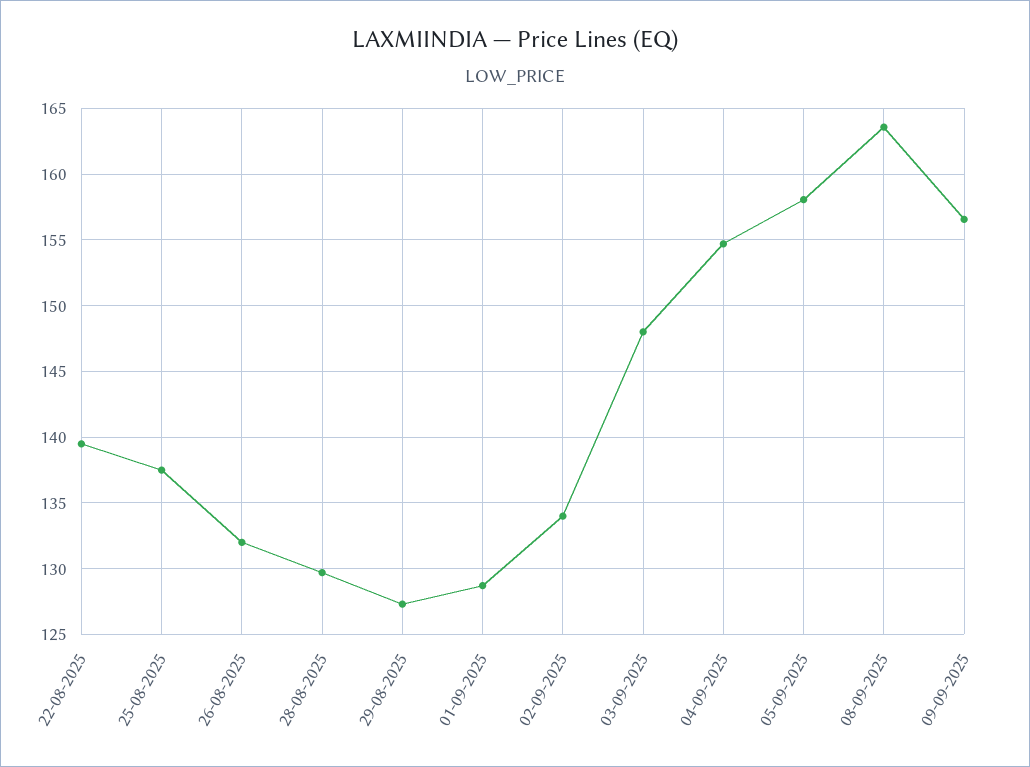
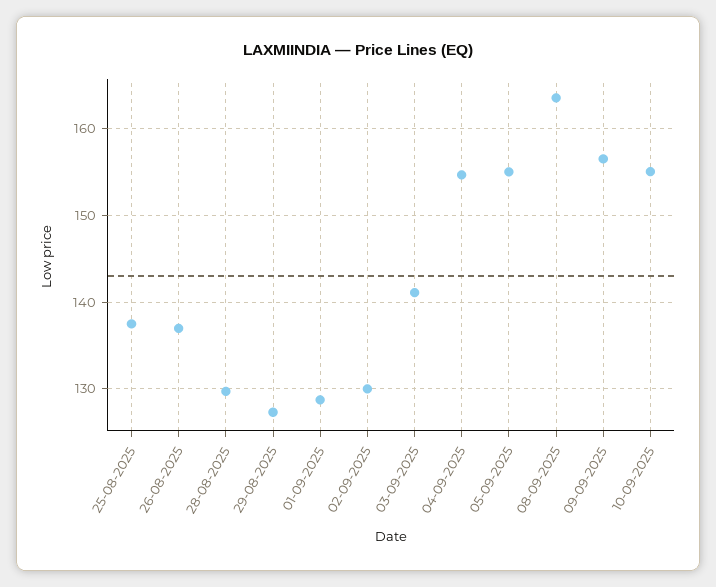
22-08-2025: 139.5 -> none
26-08-2025: 132 -> 137
02-09-2025: 134 -> 130
03-09-2025: 148 -> 141
05-09-2025: 158 -> 155
10-09-2025: none -> 155

